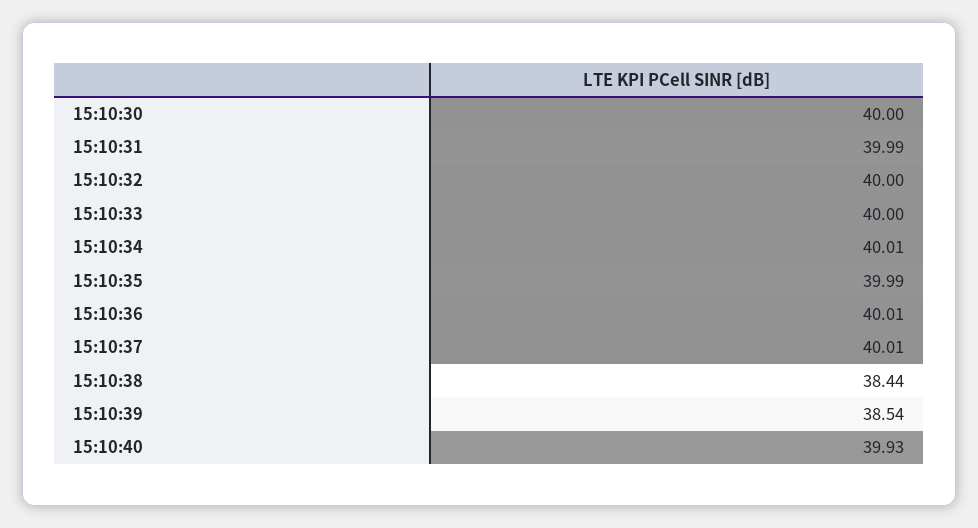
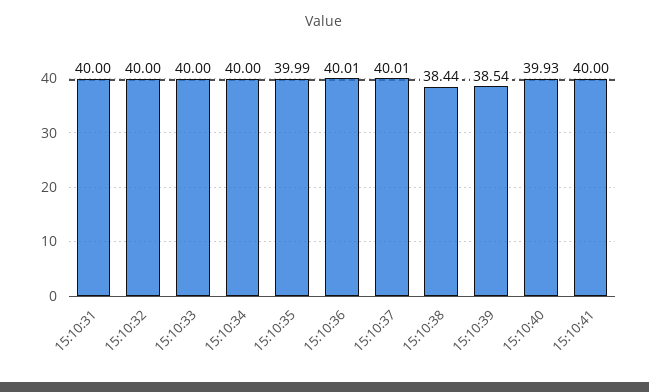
15:10:30: 40 -> none
15:10:31: 39.99 -> 40
15:10:34: 40.01 -> 40
15:10:41: none -> 40

